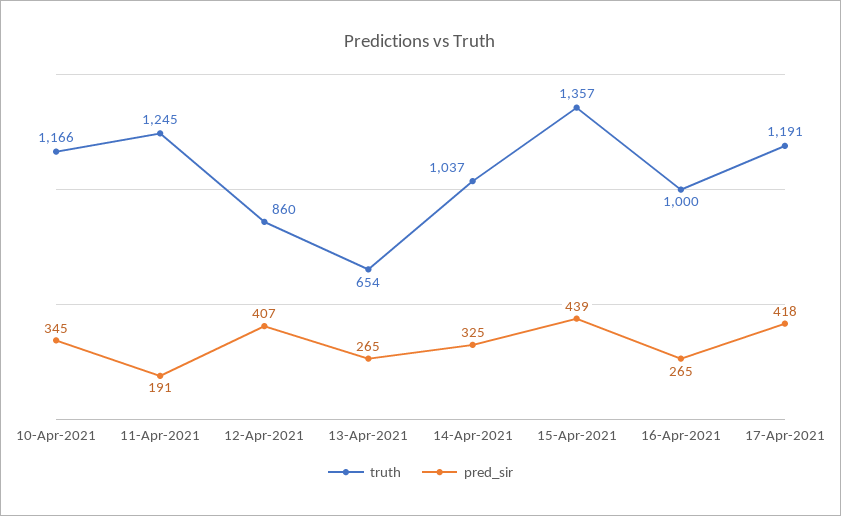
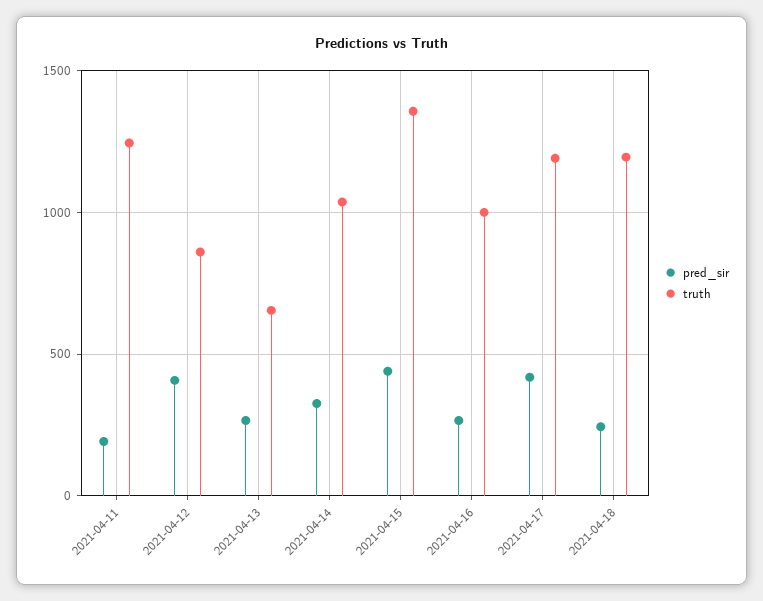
truth, 10-Apr-2021: 1166 -> none
pred_sir, 10-Apr-2021: 345 -> none
pred_sir, 2021-04-18: none -> 250
truth, 2021-04-18: none -> 1200

